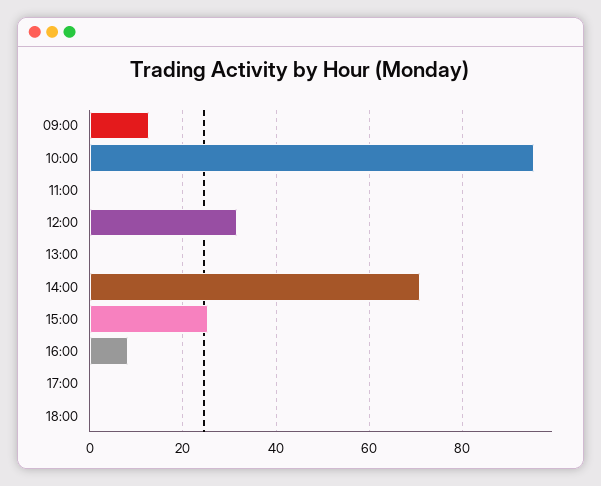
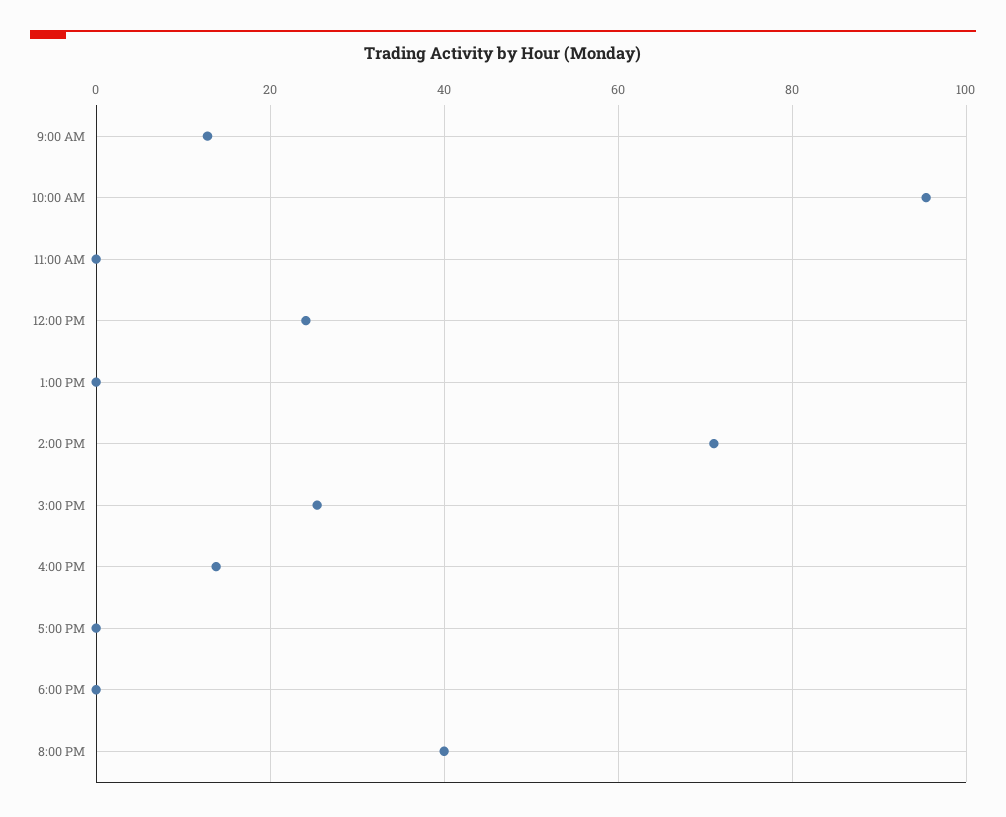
12:00: 32 -> 24
16:00: 8 -> 14
8:00 PM: none -> 40

